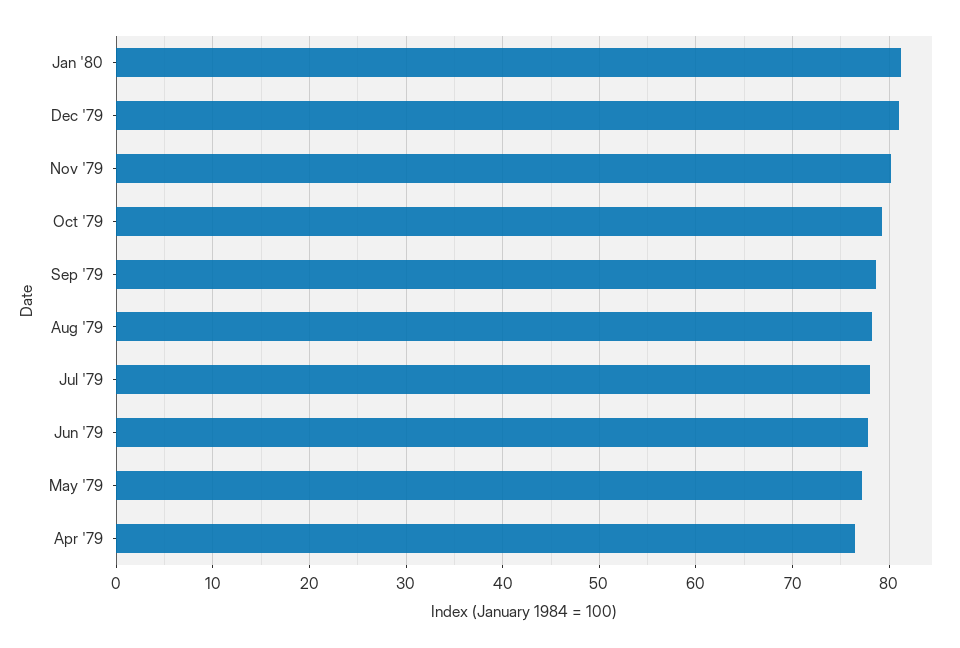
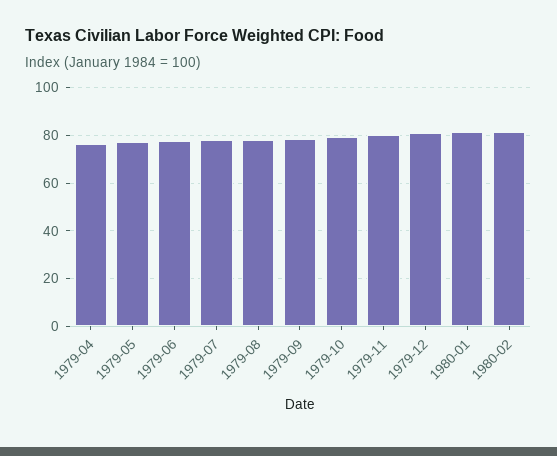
1980-02: none -> 80

